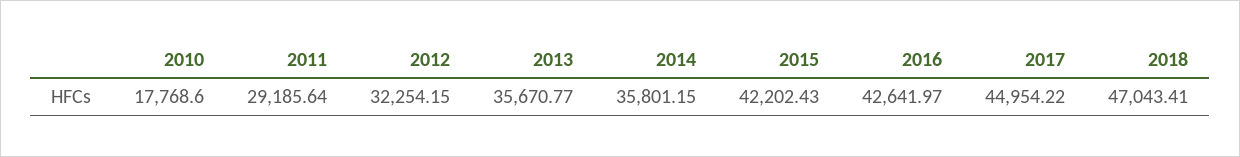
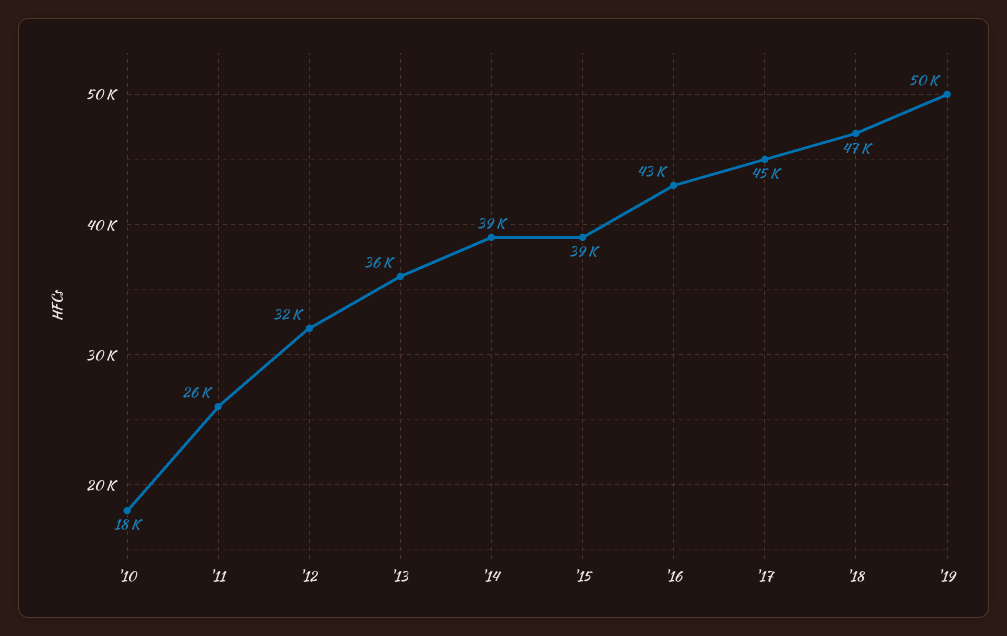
2011: 29185.64 -> 26000
2014: 35801.15 -> 39000
2015: 42202.43 -> 39000
'19: none -> 50000

